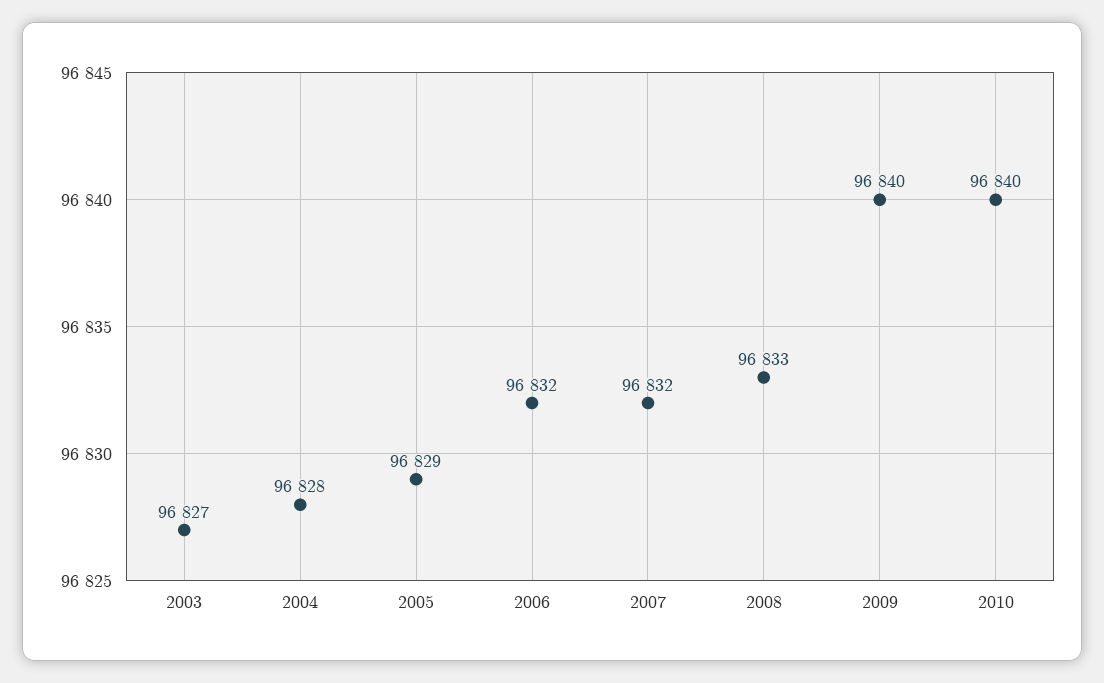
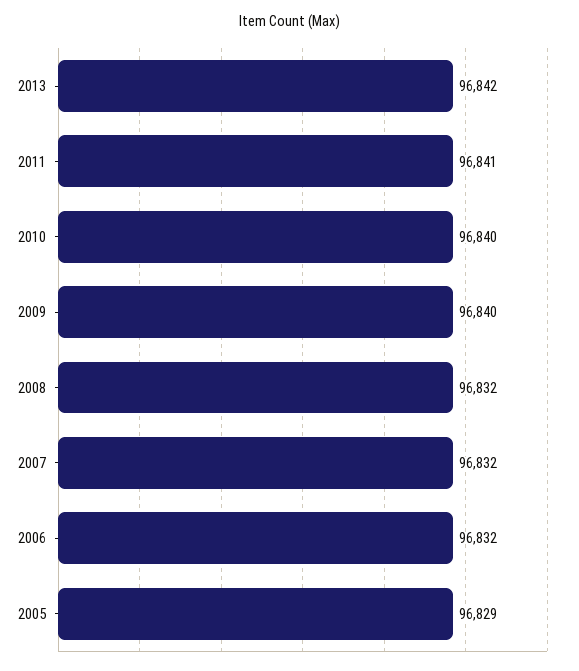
2003: 96827 -> none
2004: 96828 -> none
2008: 96833 -> 96832
2013: none -> 96842
2011: none -> 96841

